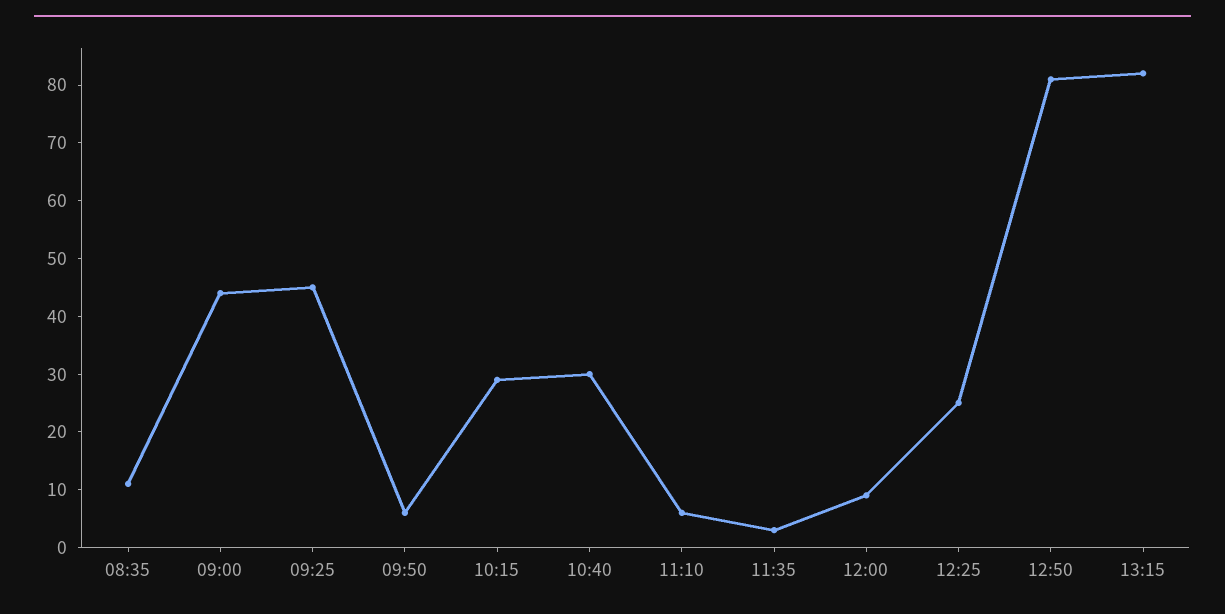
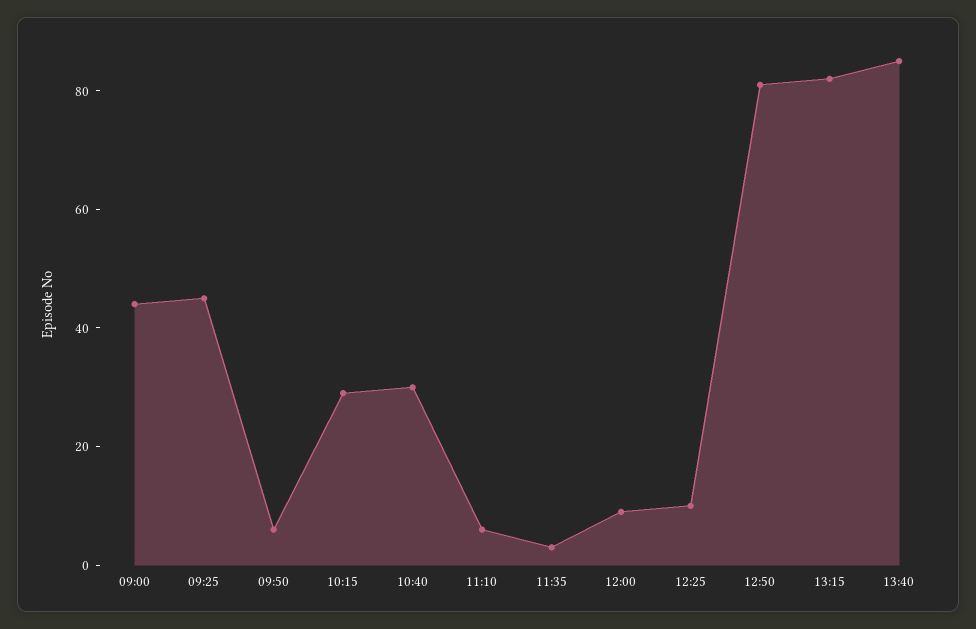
08:35: 10 -> none
12:25: 25 -> 10
13:40: none -> 85

